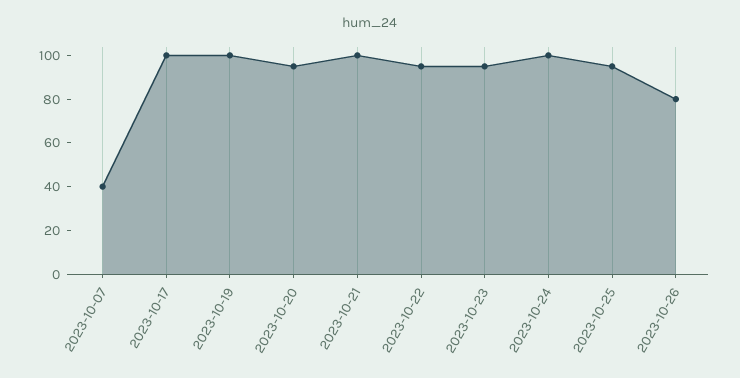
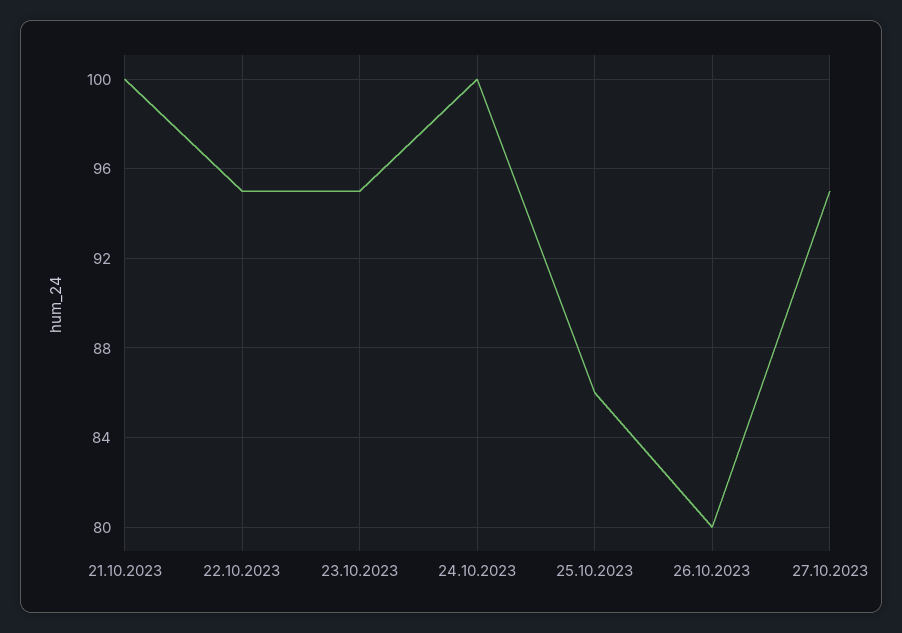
2023-10-07: 40 -> none
2023-10-17: 100 -> none
2023-10-19: 100 -> none
2023-10-20: 95 -> none
2023-10-25: 95 -> 86
27.10.2023: none -> 95

